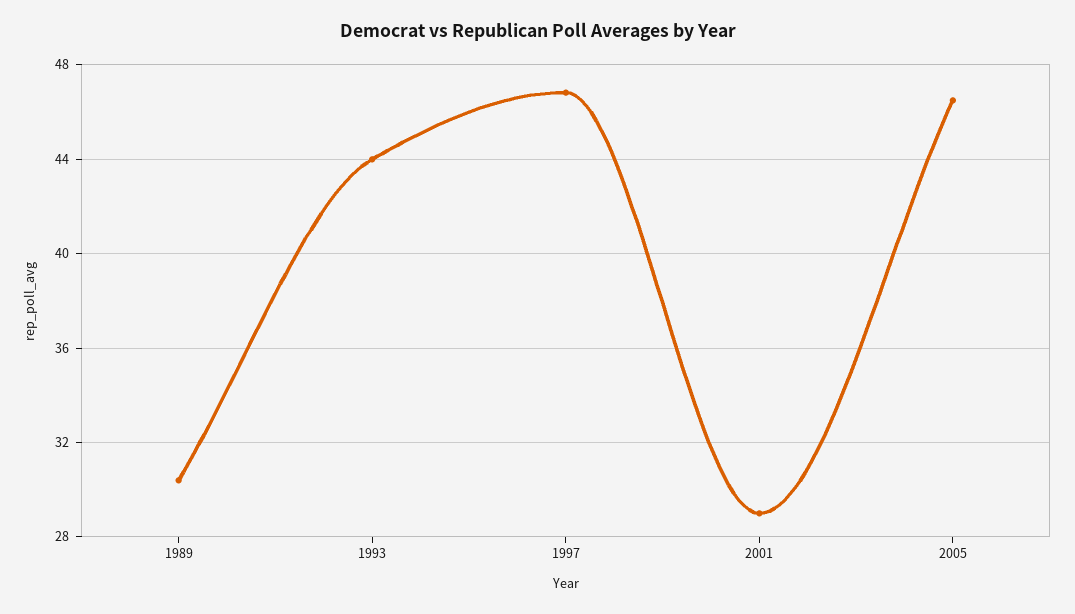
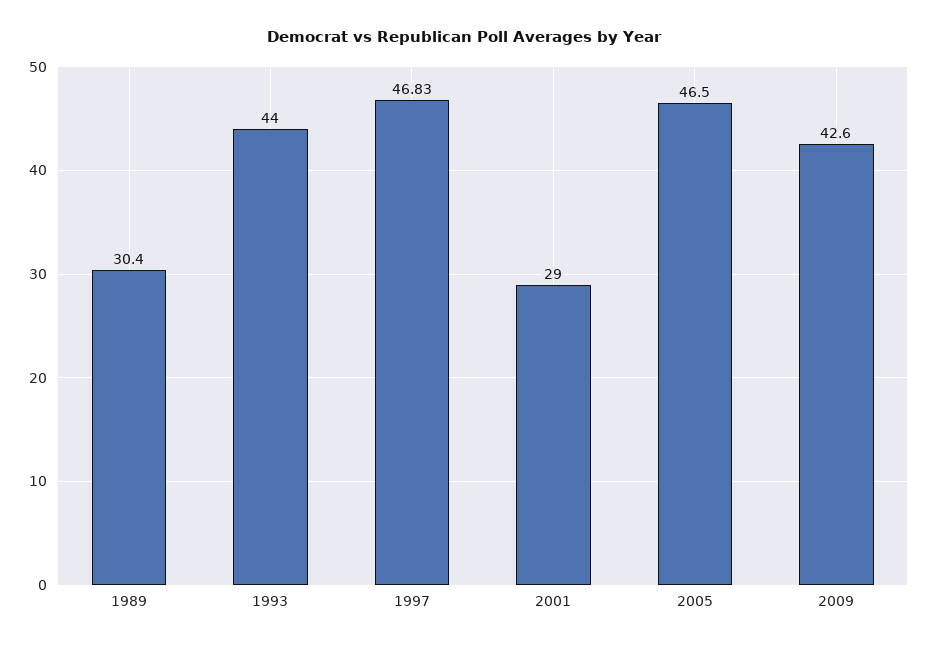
2009: none -> 42.6

